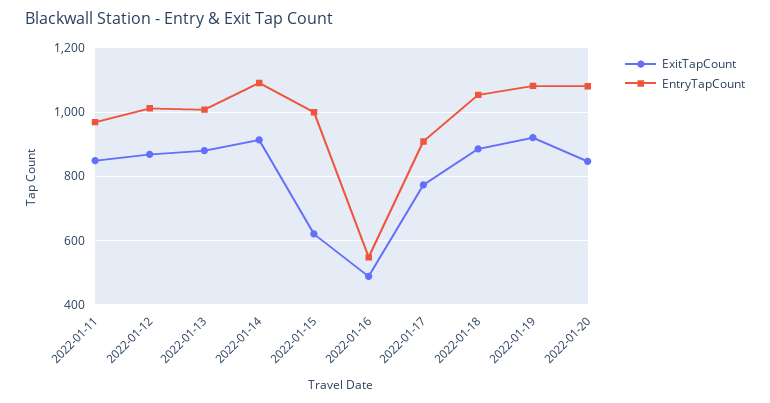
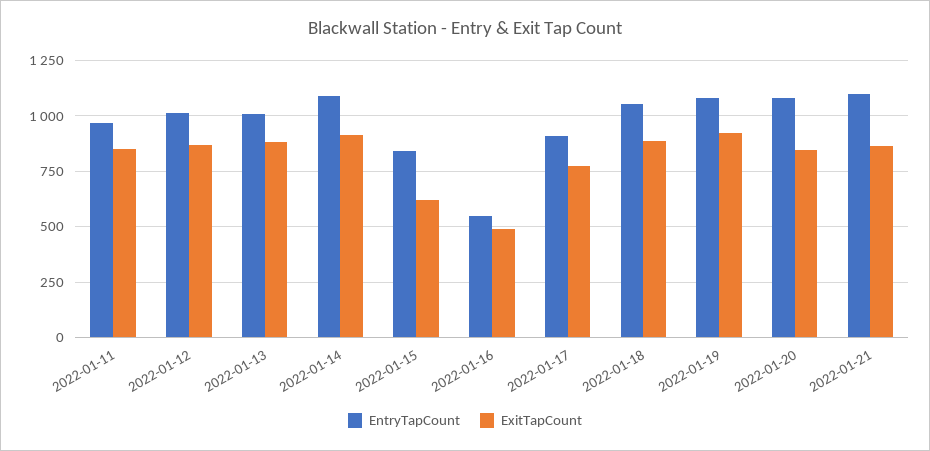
EntryTapCount, 2022-01-15: 1000 -> 850
EntryTapCount, 2022-01-21: none -> 1100
ExitTapCount, 2022-01-21: none -> 850

